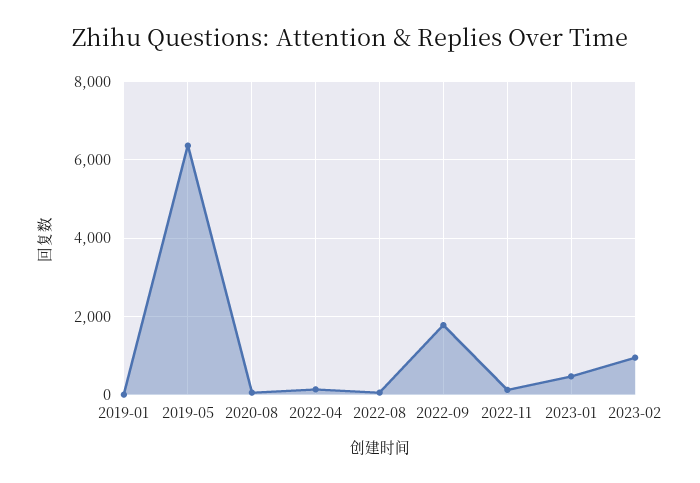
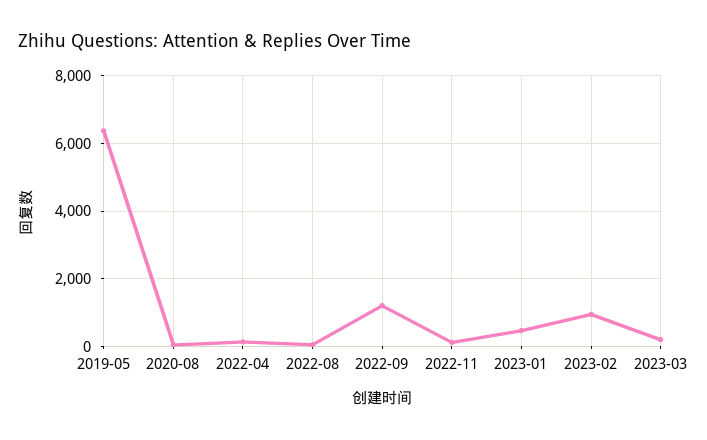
2019-01: 0 -> none
2022-09: 1800 -> 1200
2023-03: none -> 200

